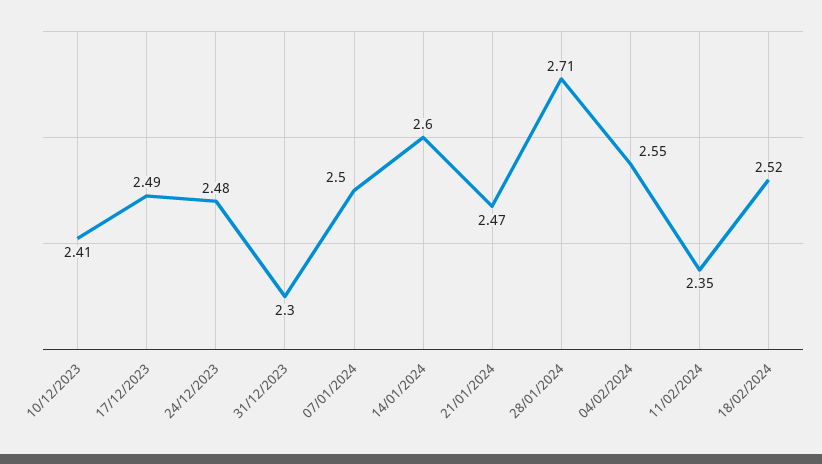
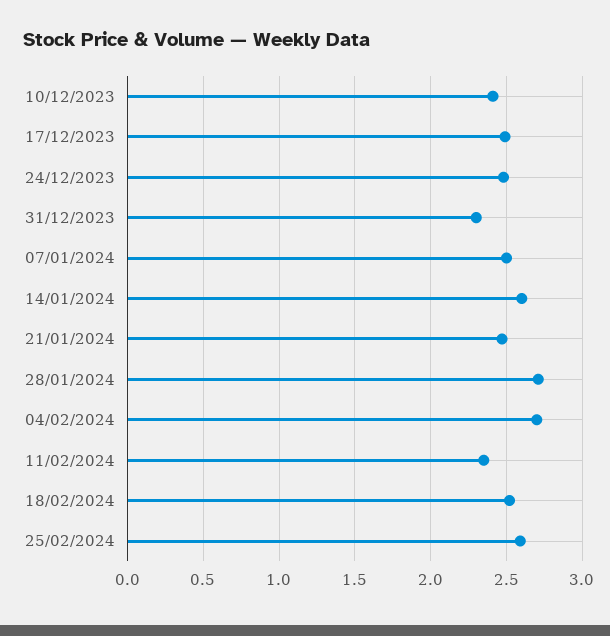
04/02/2024: 2.55 -> 2.7
25/02/2024: none -> 2.6

